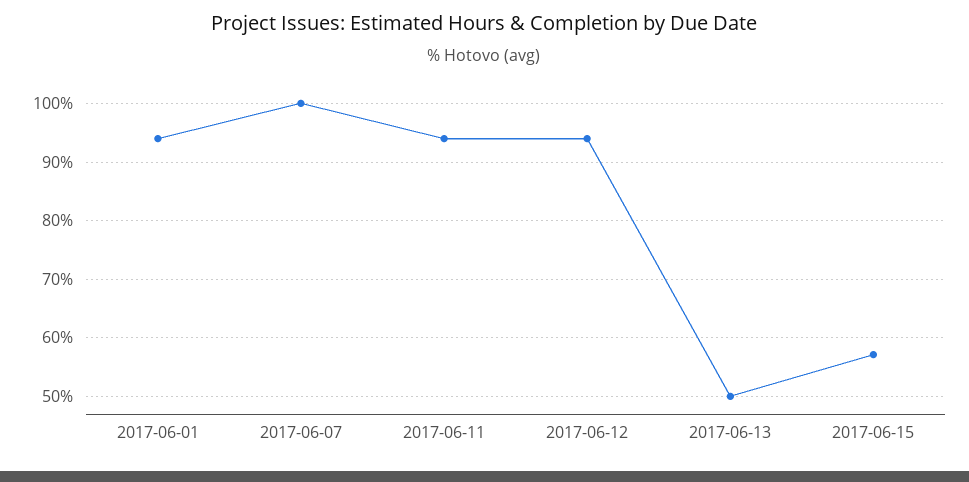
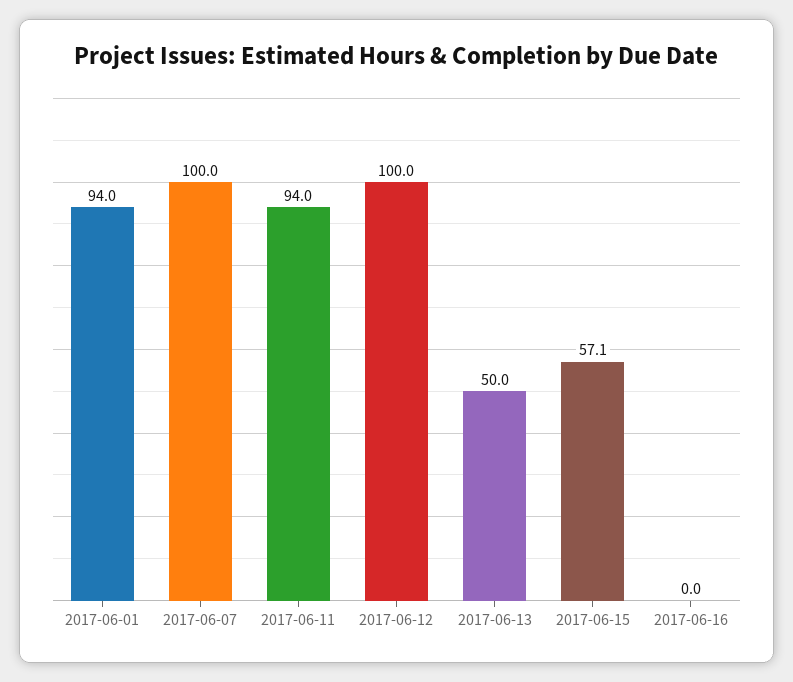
2017-06-12: 94 -> 100
2017-06-16: none -> 0

